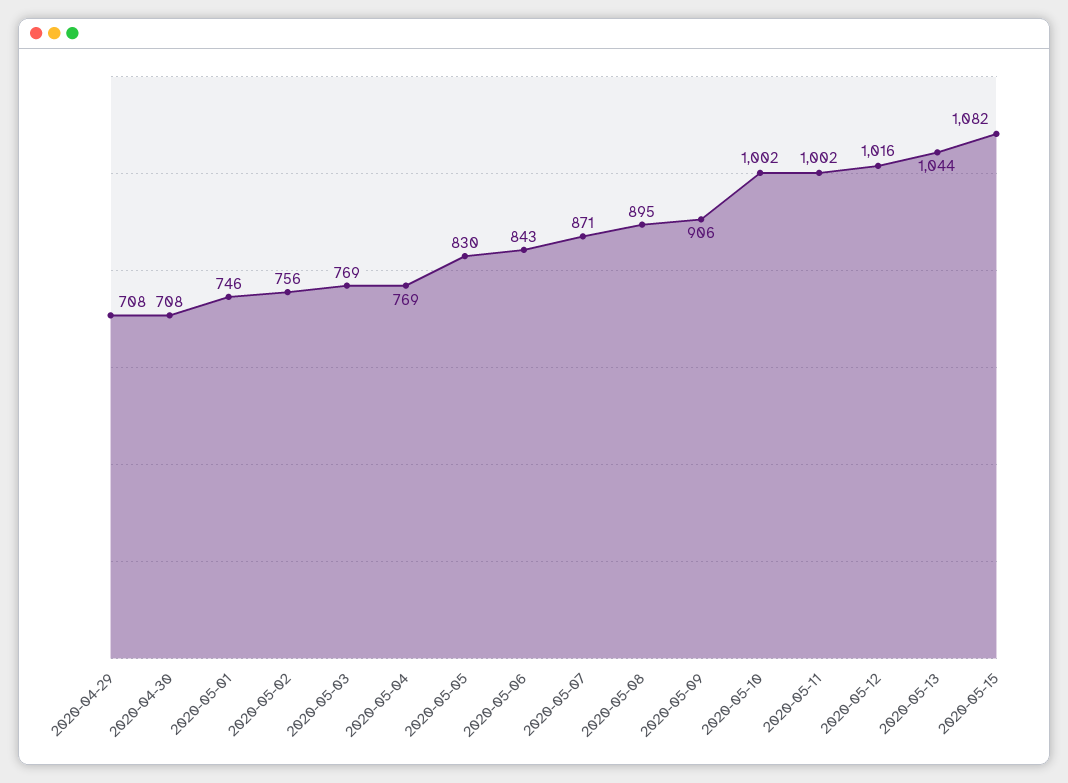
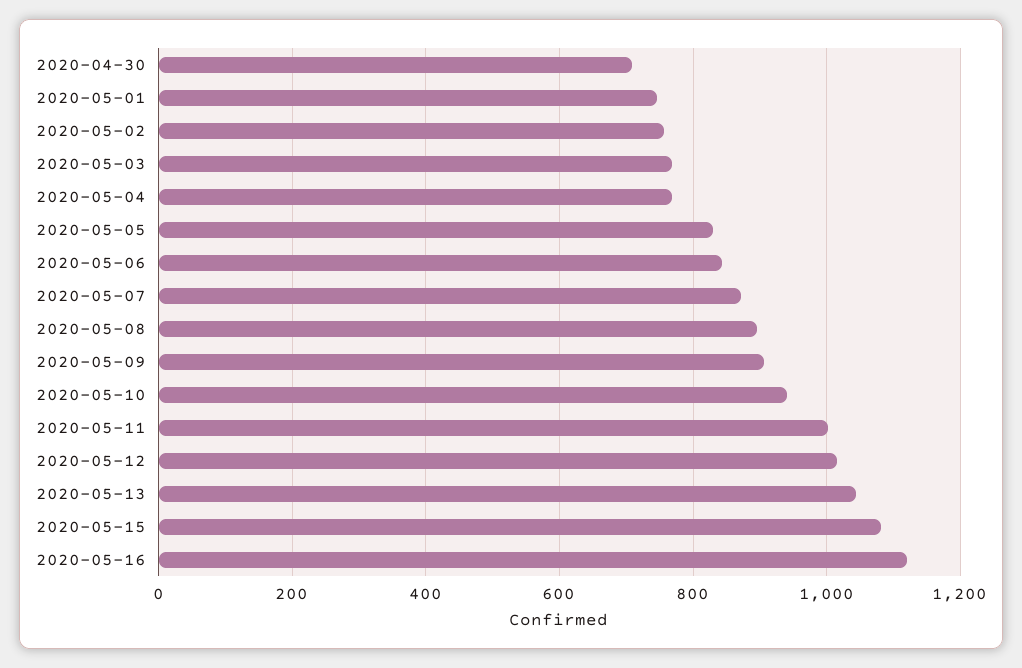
2020-04-29: 708 -> none
2020-05-10: 1002 -> 940
2020-05-16: none -> 1120

